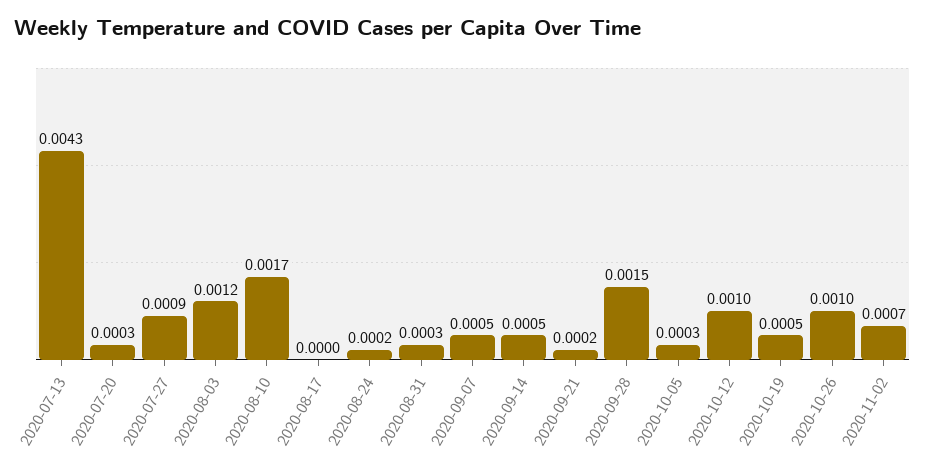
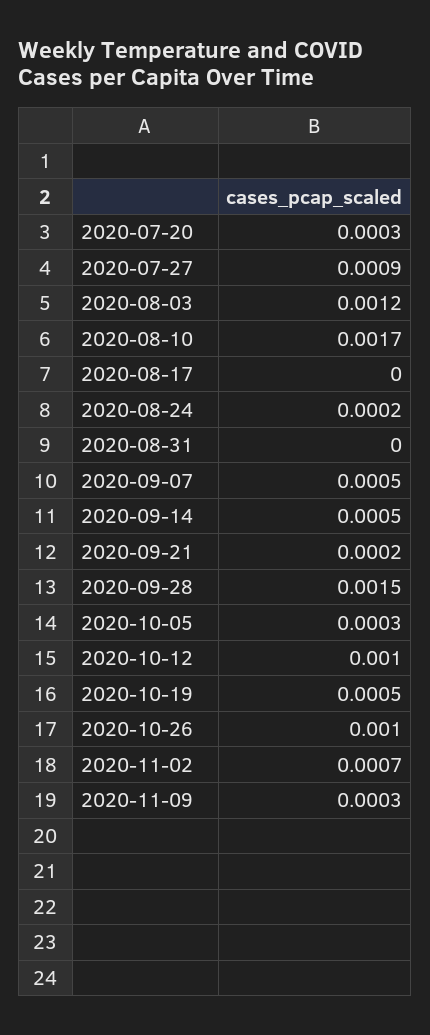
2020-07-13: 0.0043 -> none
2020-08-31: 0.0003 -> 0
2020-11-09: none -> 0.0003

